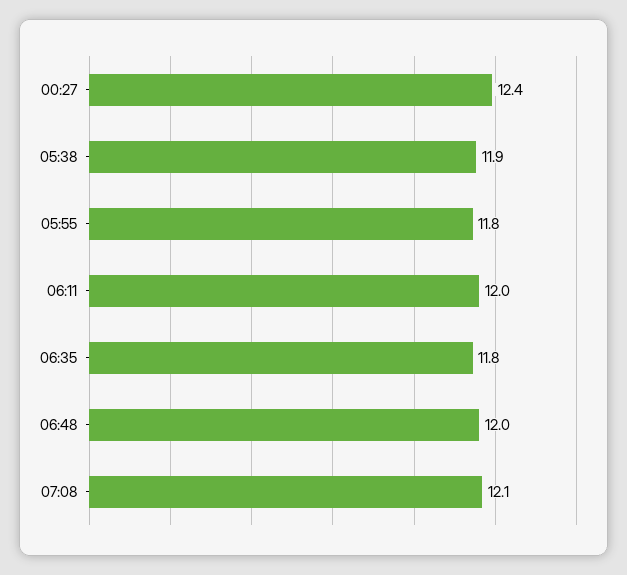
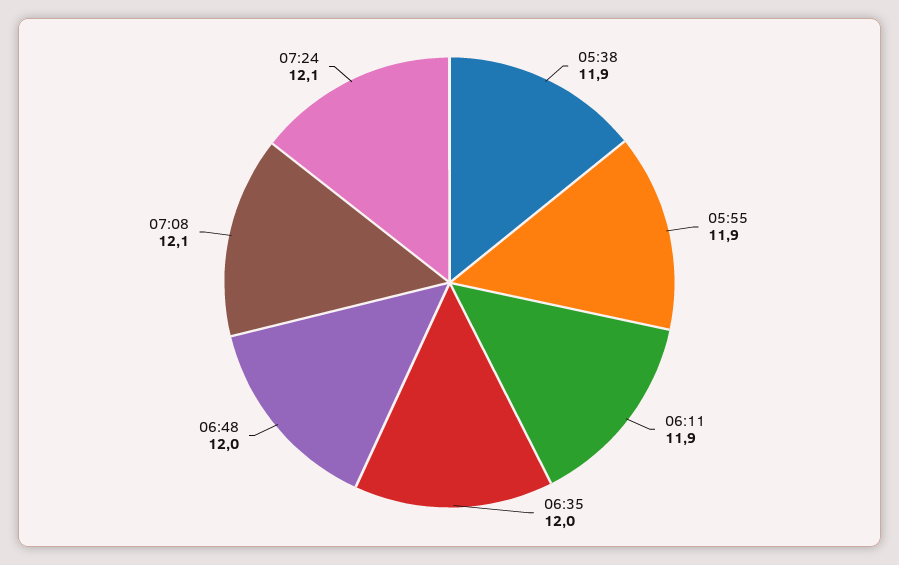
00:27: 12.4 -> none
05:55: 11.8 -> 11.9
06:11: 12 -> 11.9
06:35: 11.8 -> 12
07:24: none -> 12.1

